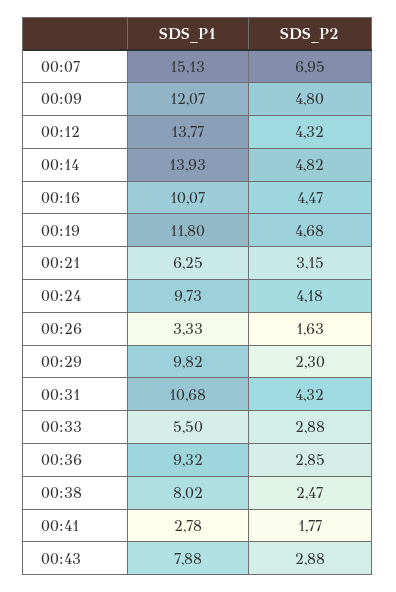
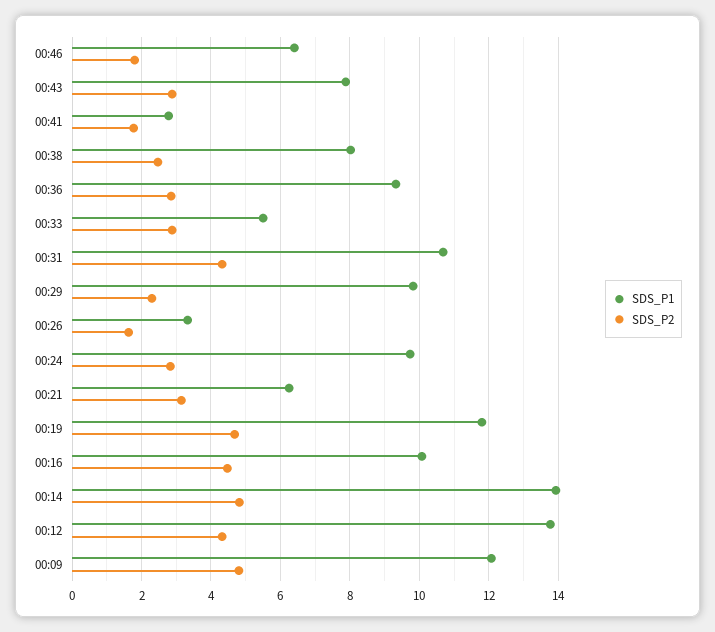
SDS_P1, 00:07: 15.13 -> none
SDS_P2, 00:07: 6.95 -> none
SDS_P2, 00:24: 4.18 -> 2.8
SDS_P1, 00:46: none -> 6.4
SDS_P2, 00:46: none -> 1.8

